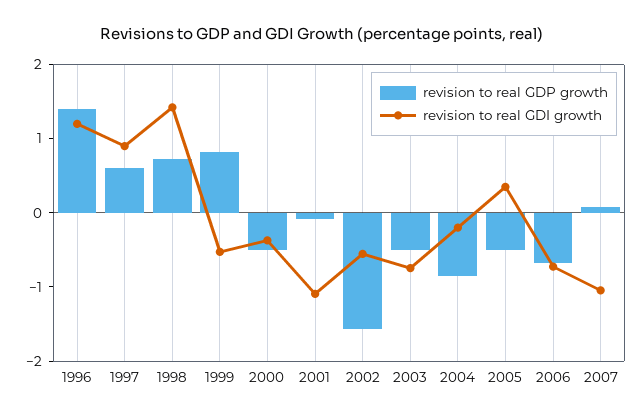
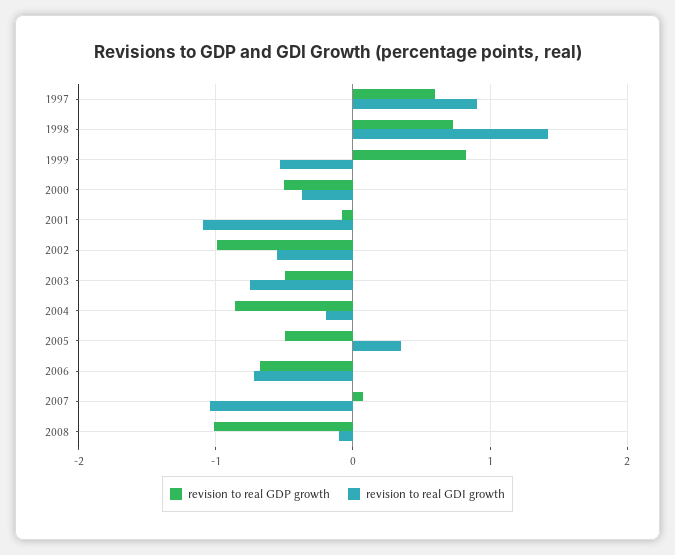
revision to real GDP growth, 1996: 1.4 -> none
revision to real GDI growth, 1996: 1.2 -> none
revision to real GDP growth, 2002: -1.6 -> -1
revision to real GDP growth, 2008: none -> -1
revision to real GDI growth, 2008: none -> -0.1

